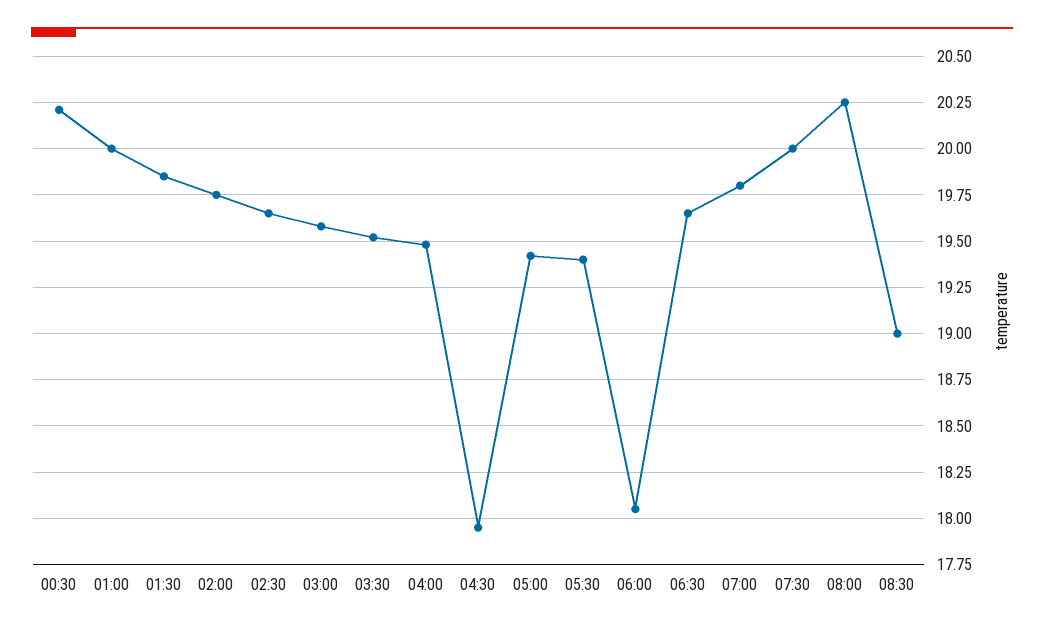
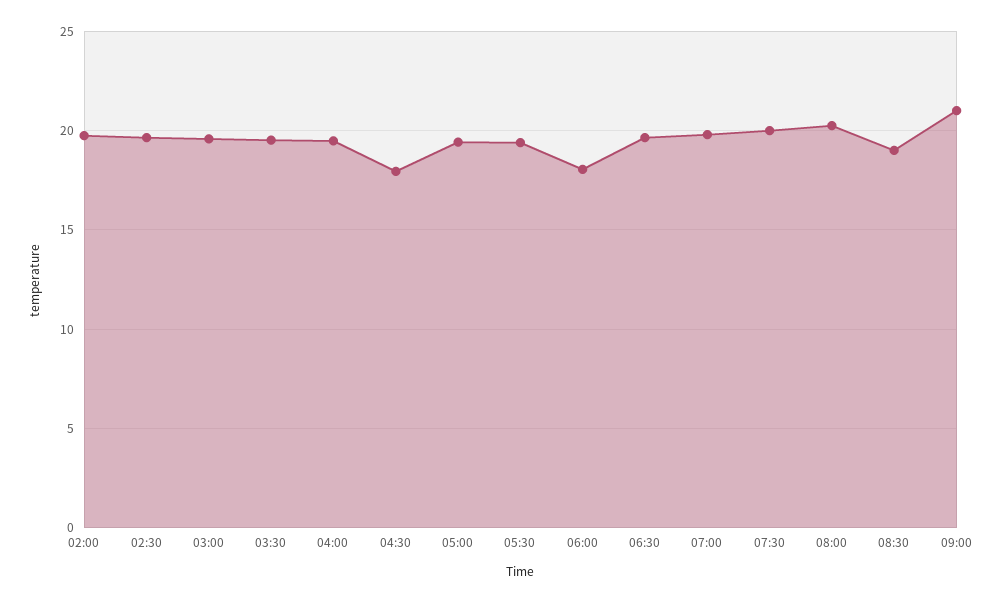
00:30: 20.2 -> none
01:00: 20 -> none
01:30: 19.85 -> none
09:00: none -> 21

